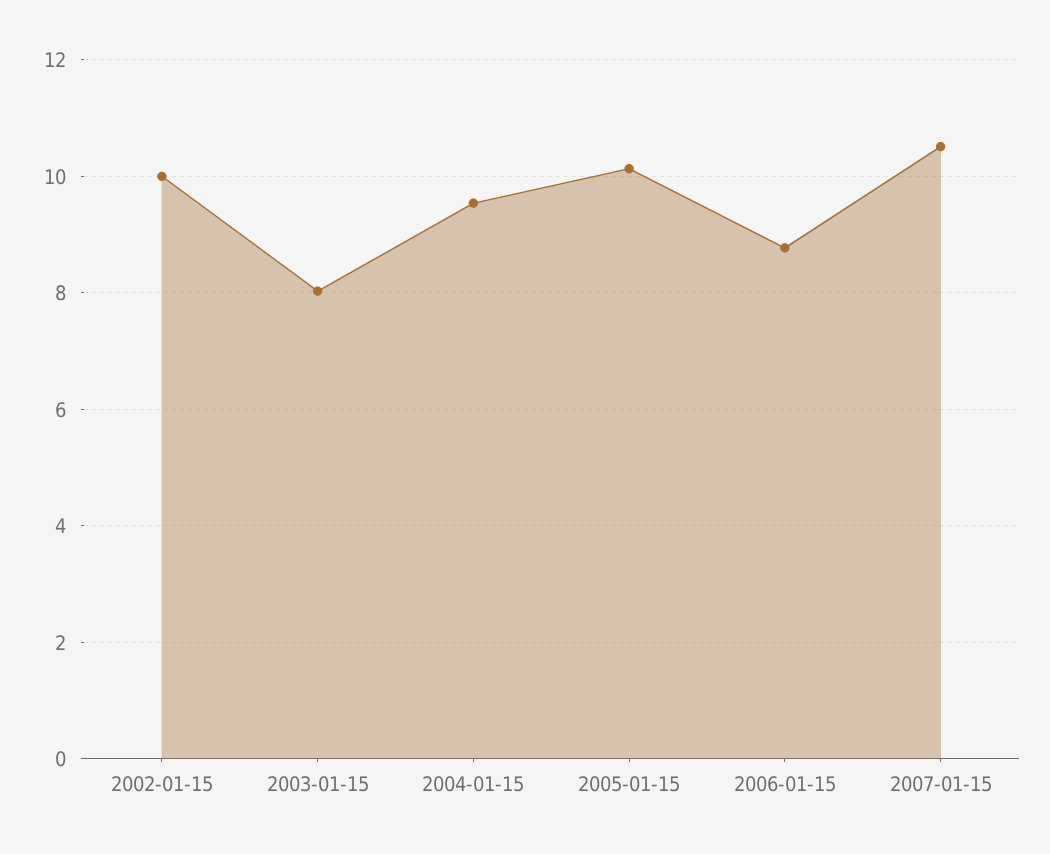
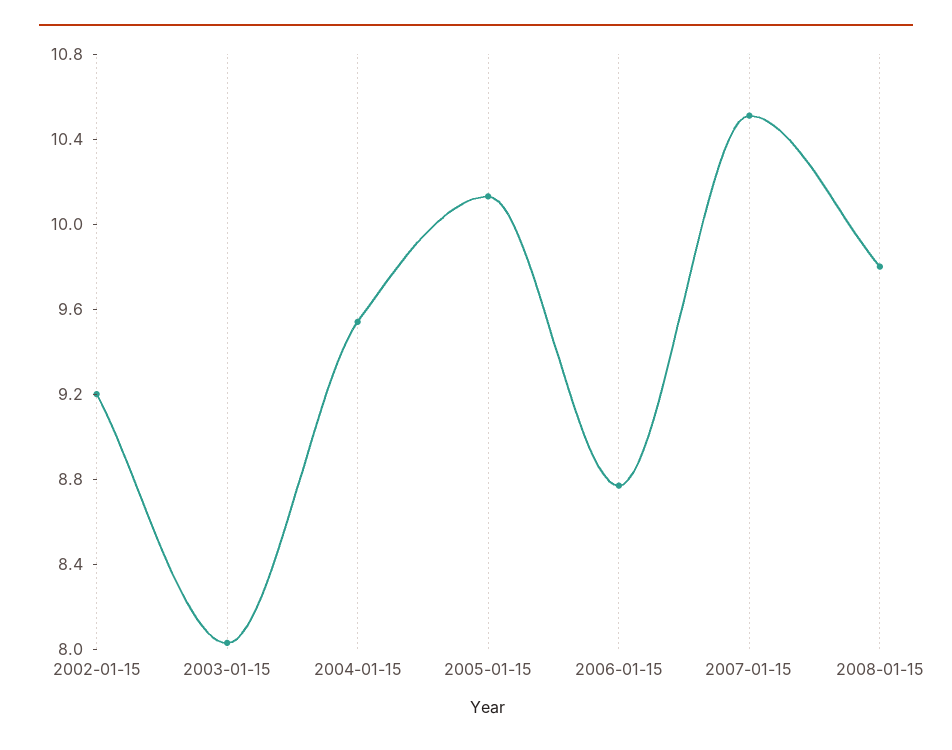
2002-01-15: 10 -> 9.2
2008-01-15: none -> 9.8

